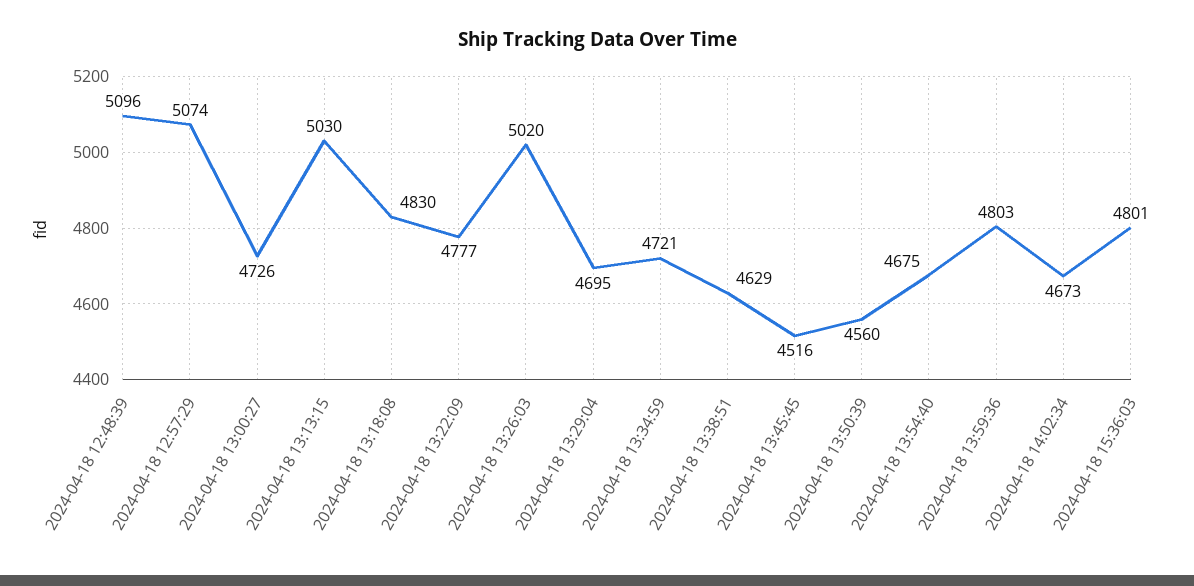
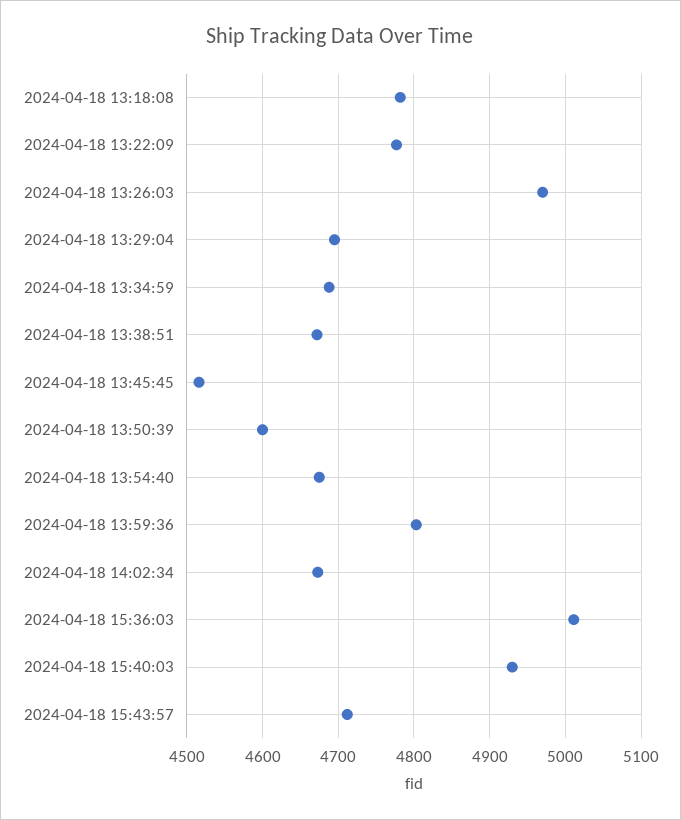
2024-04-18 12:48:39: 5096 -> none
2024-04-18 12:57:29: 5074 -> none
2024-04-18 13:00:27: 4726 -> none
2024-04-18 13:13:15: 5030 -> none
2024-04-18 13:18:08: 4830 -> 4780
2024-04-18 13:26:03: 5020 -> 4970
2024-04-18 13:34:59: 4721 -> 4690
2024-04-18 13:38:51: 4629 -> 4670
2024-04-18 13:50:39: 4560 -> 4600
2024-04-18 15:36:03: 4801 -> 5010
2024-04-18 15:40:03: none -> 4930
2024-04-18 15:43:57: none -> 4710

